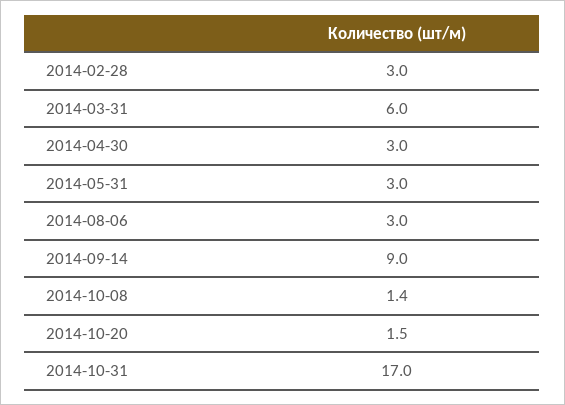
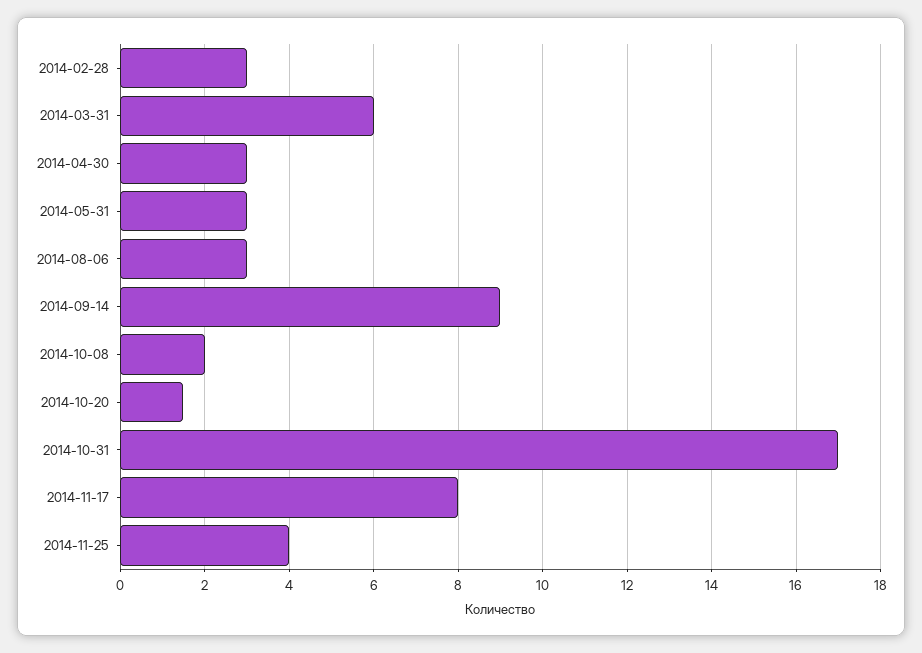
2014-10-08: 1.4 -> 2
2014-11-17: none -> 8
2014-11-25: none -> 4

